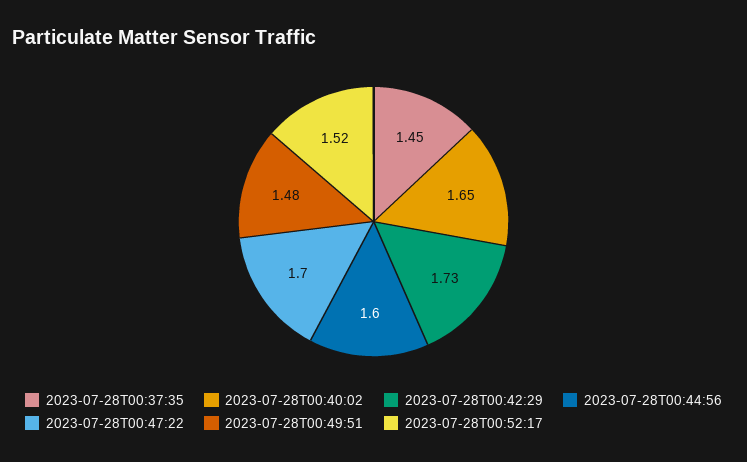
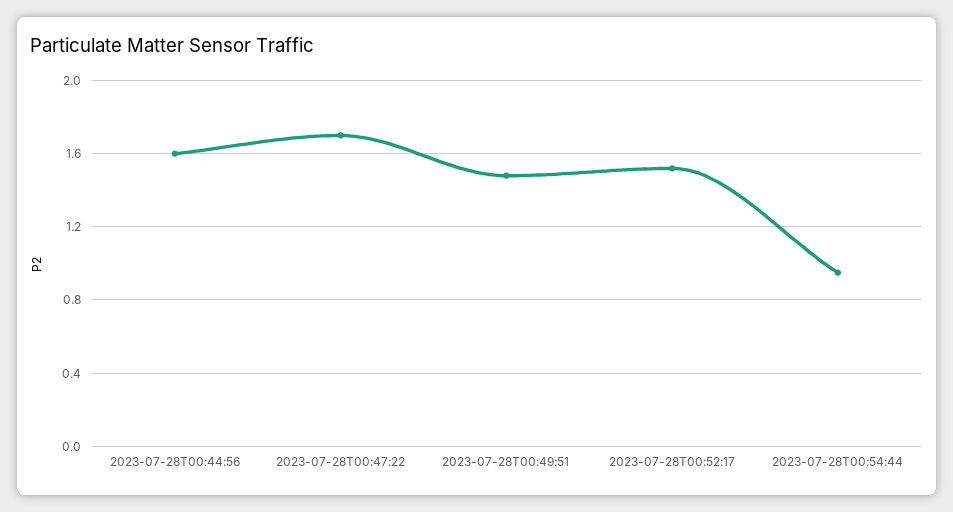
2023-07-28T00:37:35: 1.45 -> none
2023-07-28T00:40:02: 1.65 -> none
2023-07-28T00:42:29: 1.73 -> none
2023-07-28T00:54:44: none -> 0.95

